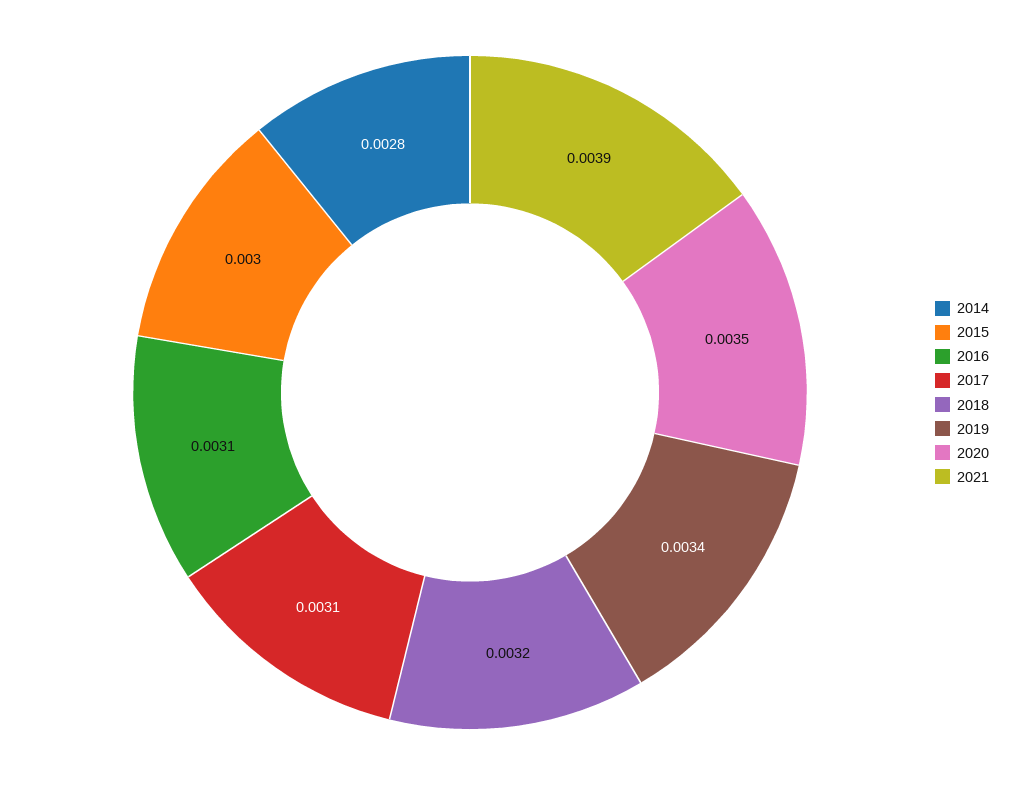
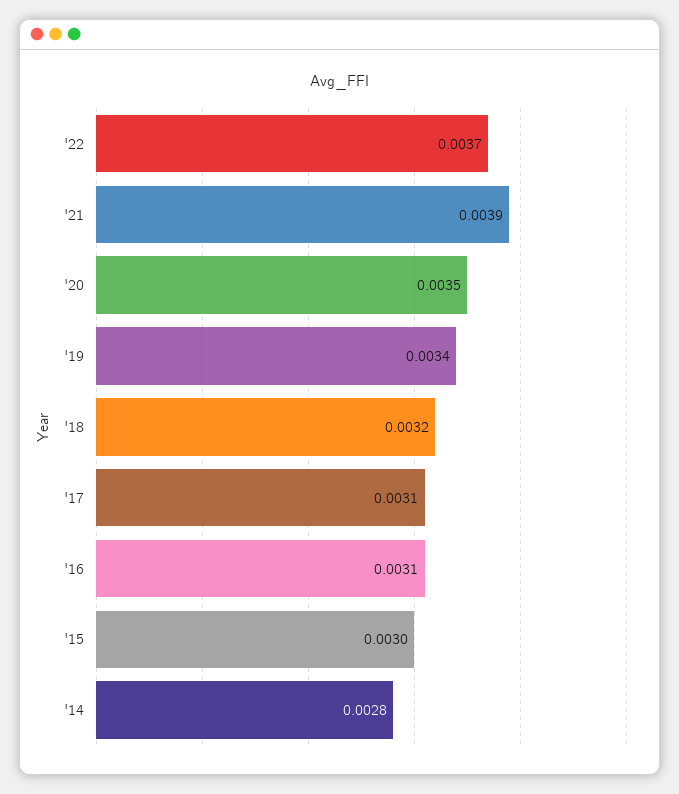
'22: none -> 0.0037

